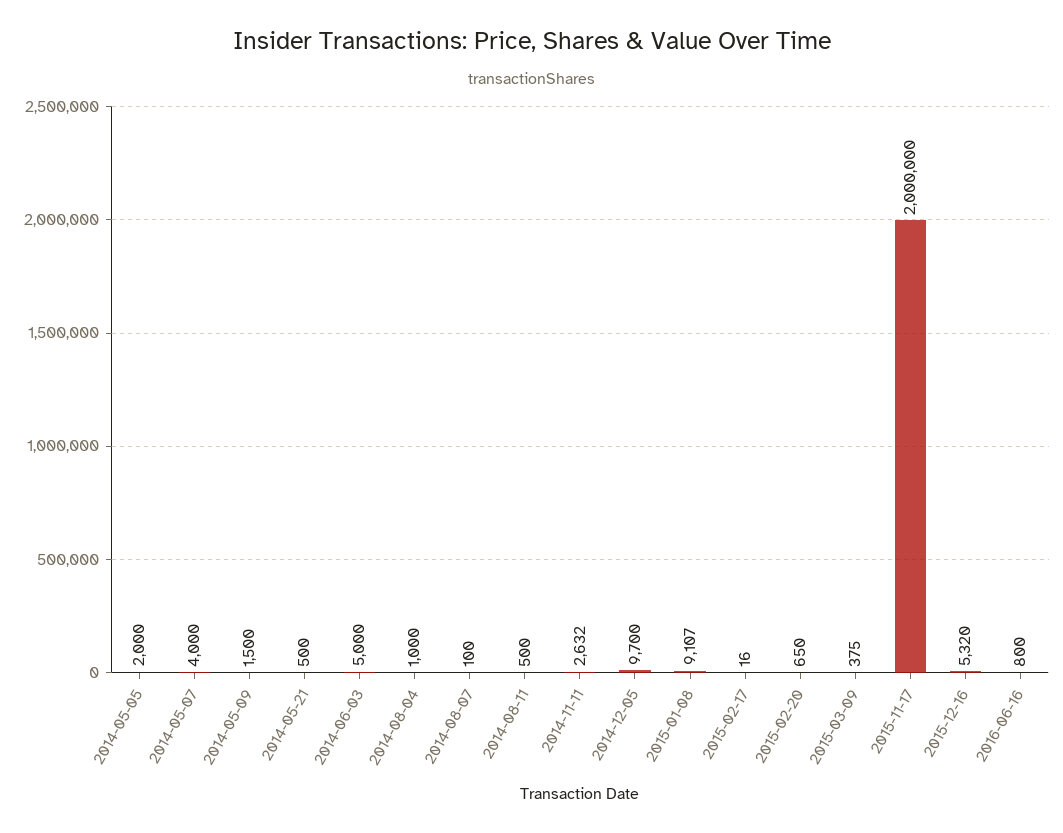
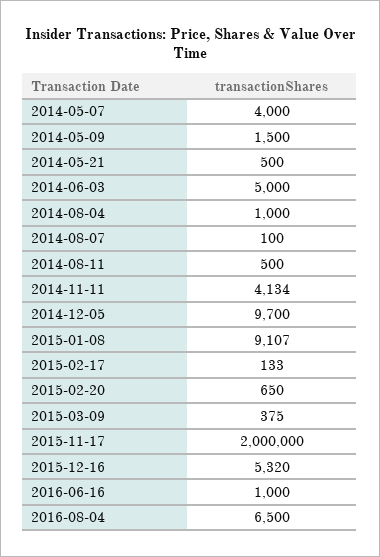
2014-05-05: 2000 -> none
2014-11-11: 2632 -> 4134
2015-02-17: 16 -> 133
2016-06-16: 800 -> 1000
2016-08-04: none -> 6500

